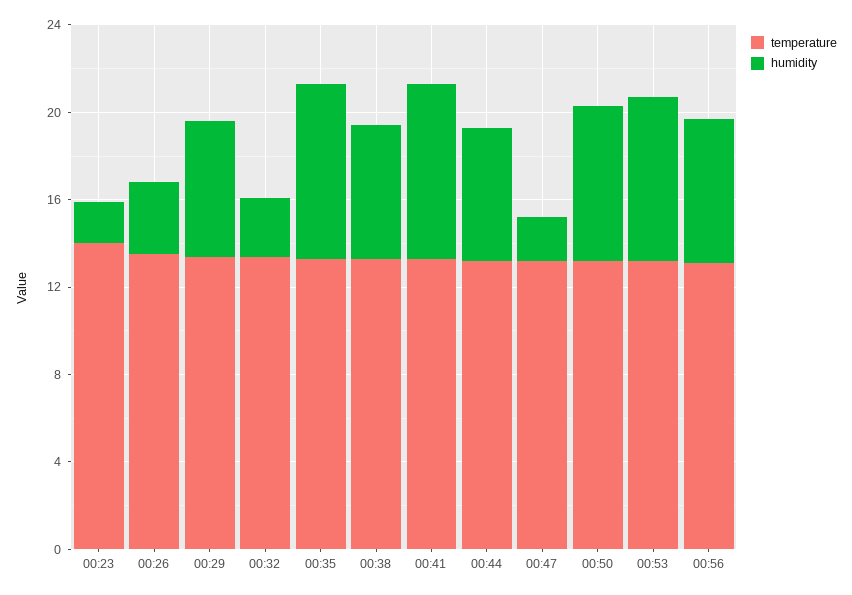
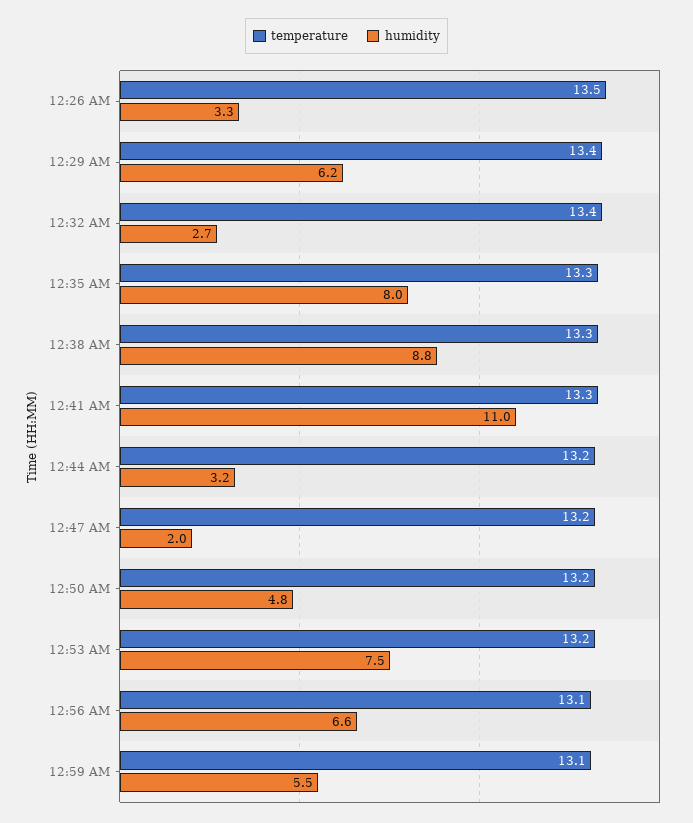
temperature, 00:23: 14 -> none
humidity, 00:23: 2 -> none
humidity, 00:38: 6 -> 8.8
humidity, 00:41: 8 -> 11
humidity, 00:44: 6 -> 3.2
humidity, 00:50: 7 -> 4.8
temperature, 12:59 AM: none -> 13.1
humidity, 12:59 AM: none -> 5.5

